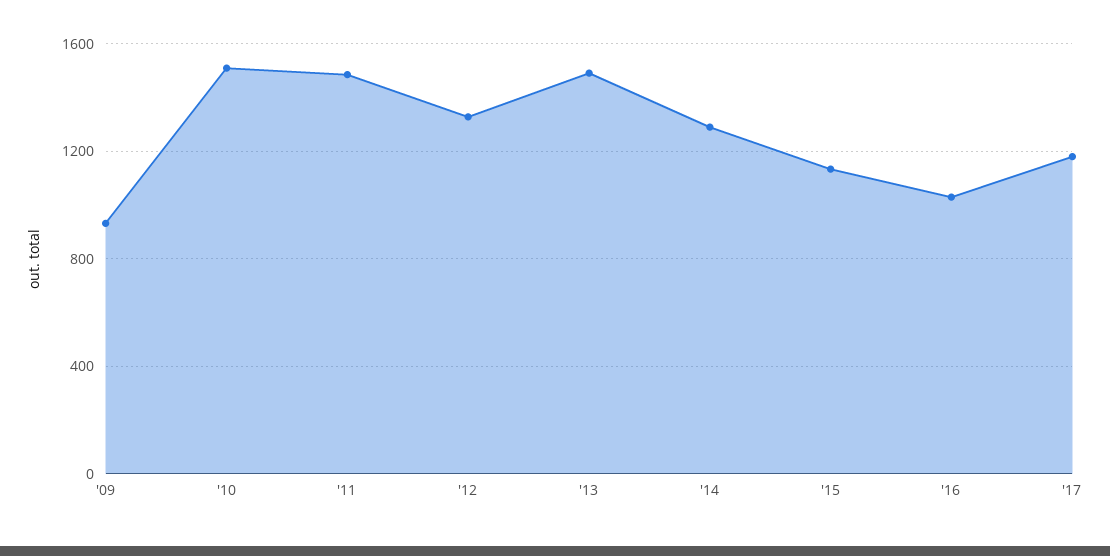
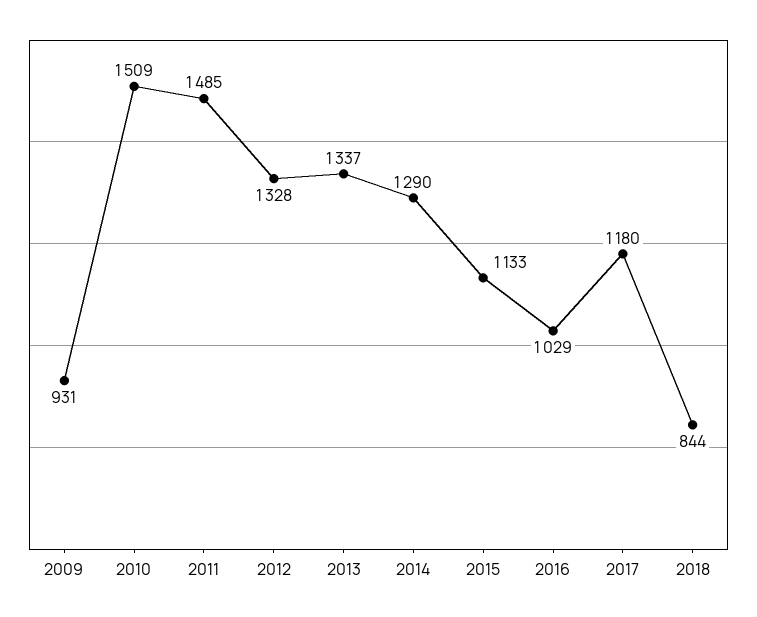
'13: 1500 -> 1337
2018: none -> 844

